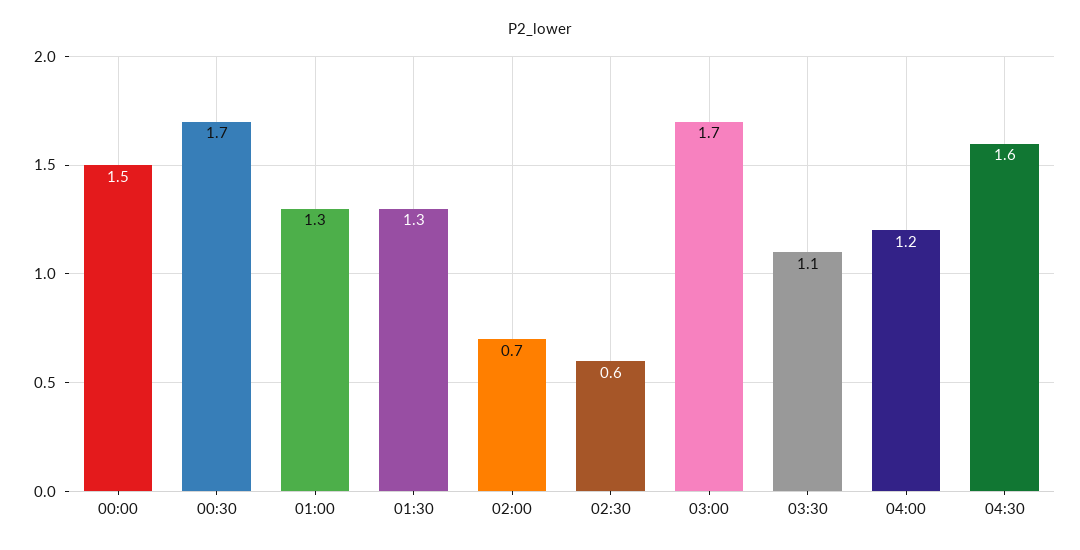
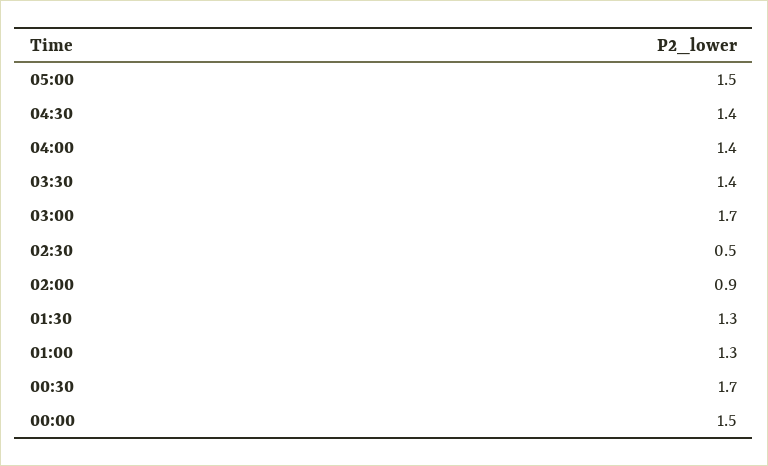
02:00: 0.7 -> 0.9
02:30: 0.6 -> 0.5
03:30: 1.1 -> 1.4
04:00: 1.2 -> 1.4
04:30: 1.6 -> 1.4
05:00: none -> 1.5

